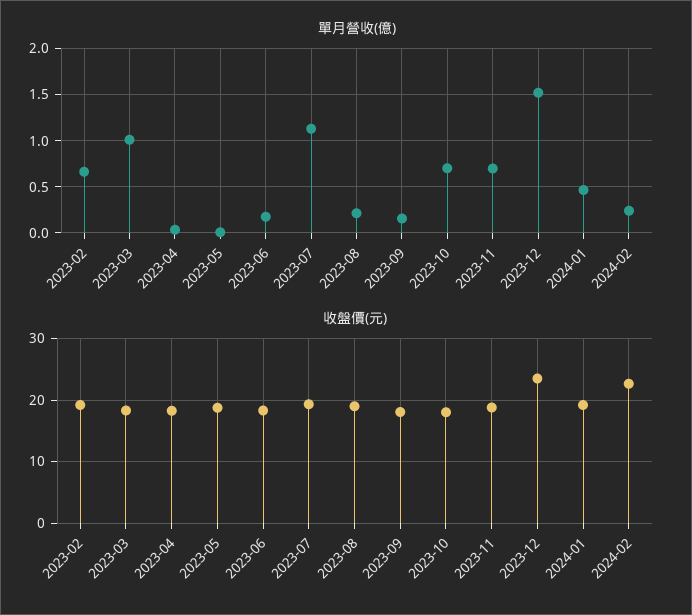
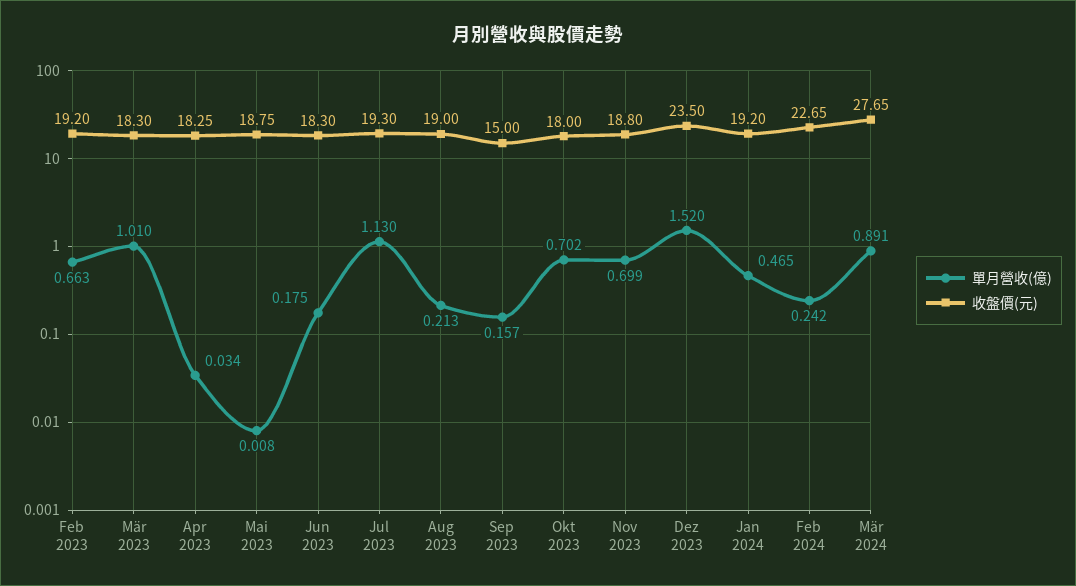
收盤價(元), 2023-09: 18 -> 15
單月營收(億), Mär 2024: none -> 0.891
收盤價(元), Mär 2024: none -> 27.65

